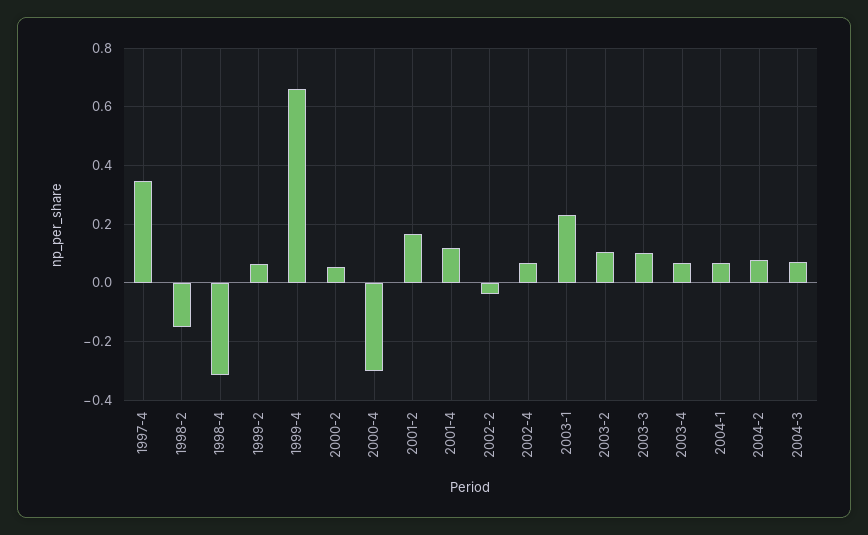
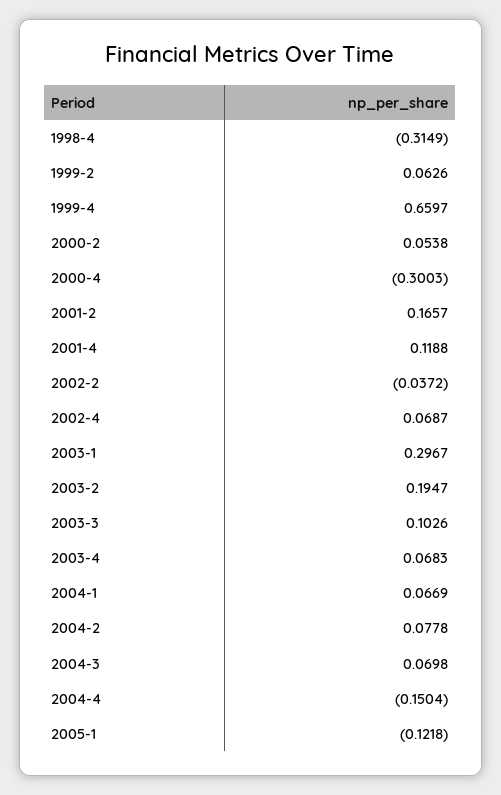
1997-4: 0.35 -> none
1998-2: -0.15 -> none
2003-1: 0.225 -> 0.2967
2003-2: 0.1 -> 0.1947
2004-4: none -> -0.1504
2005-1: none -> -0.1218

